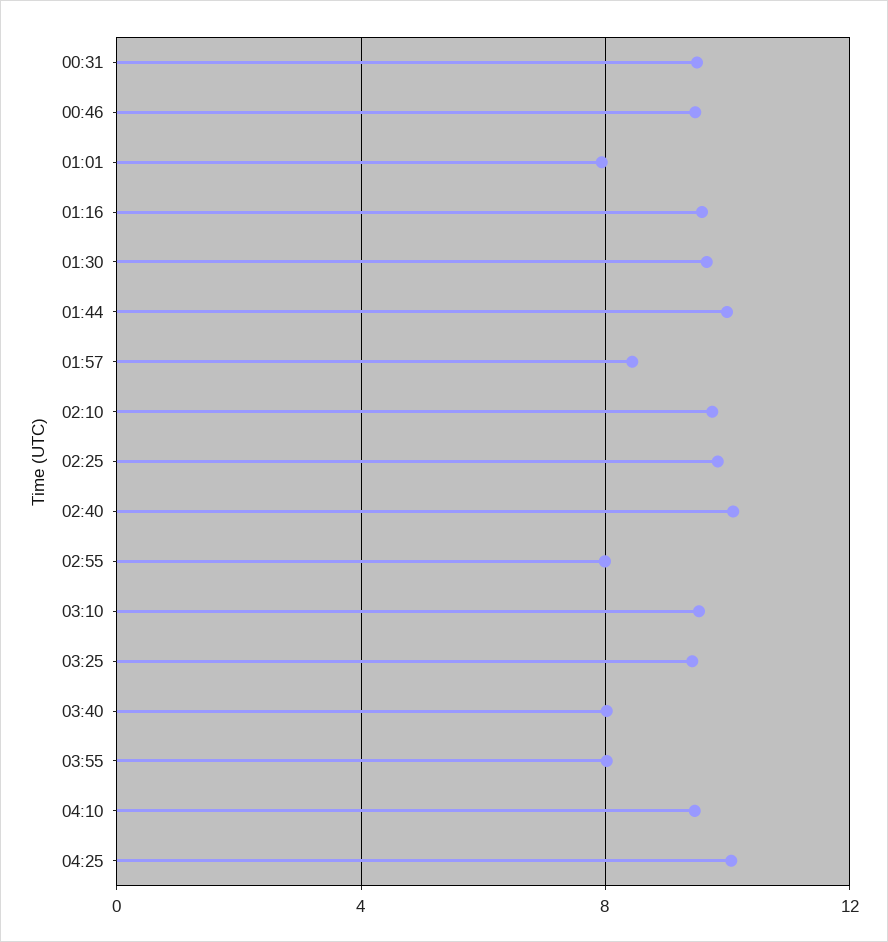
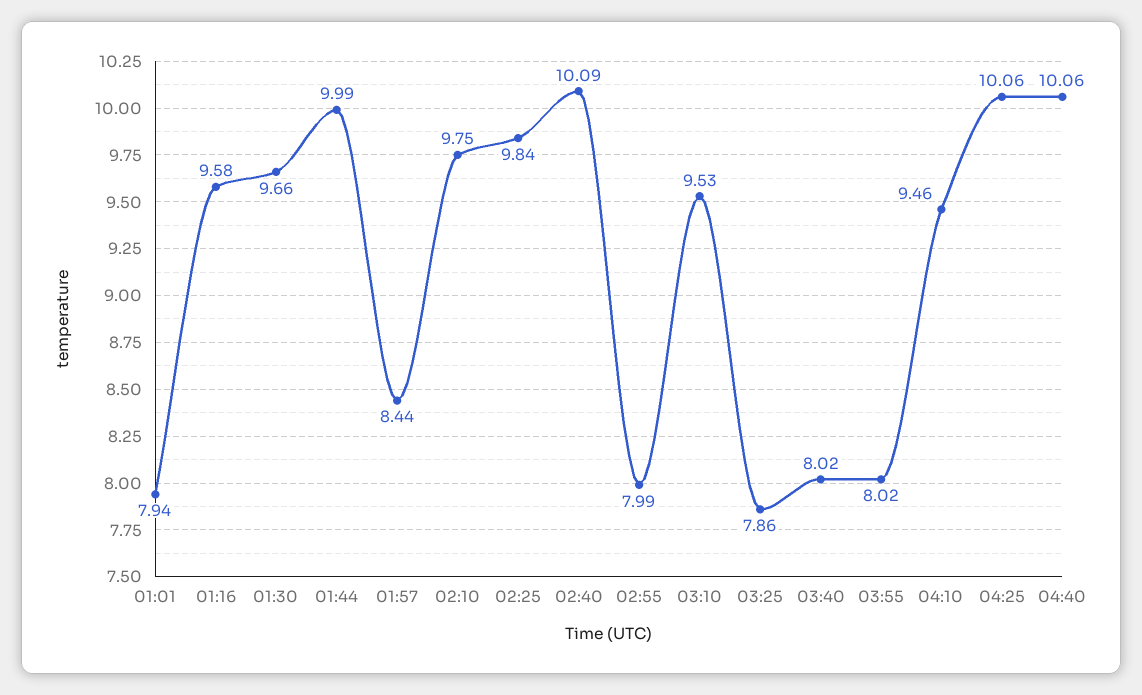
00:31: 9.5 -> none
00:46: 9.5 -> none
03:25: 9.5 -> 7.86
04:40: none -> 10.06

